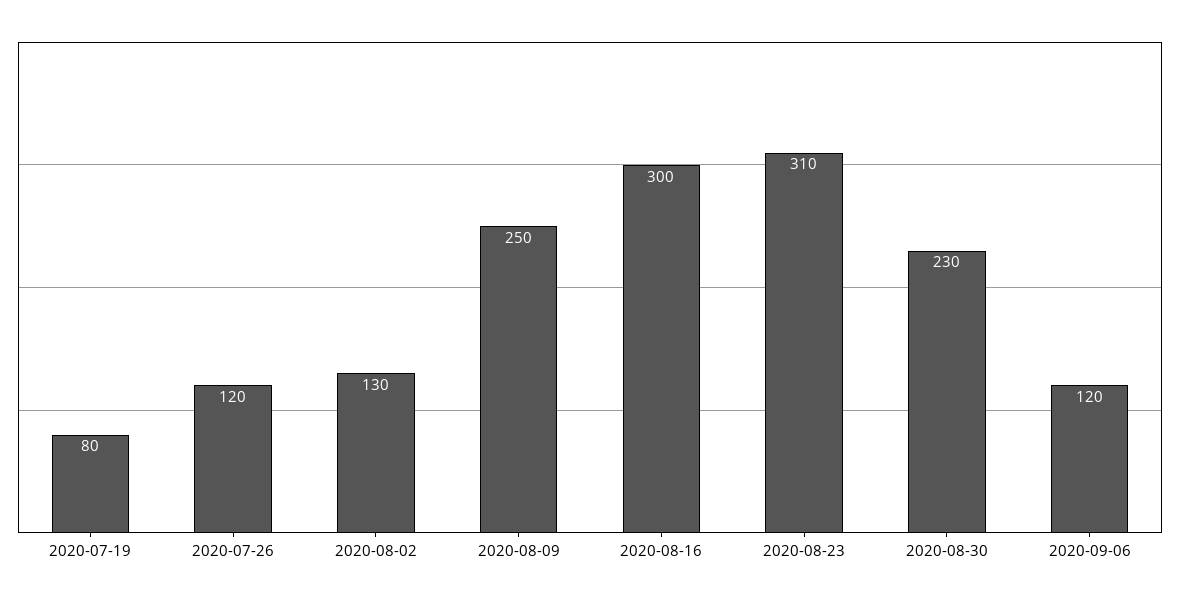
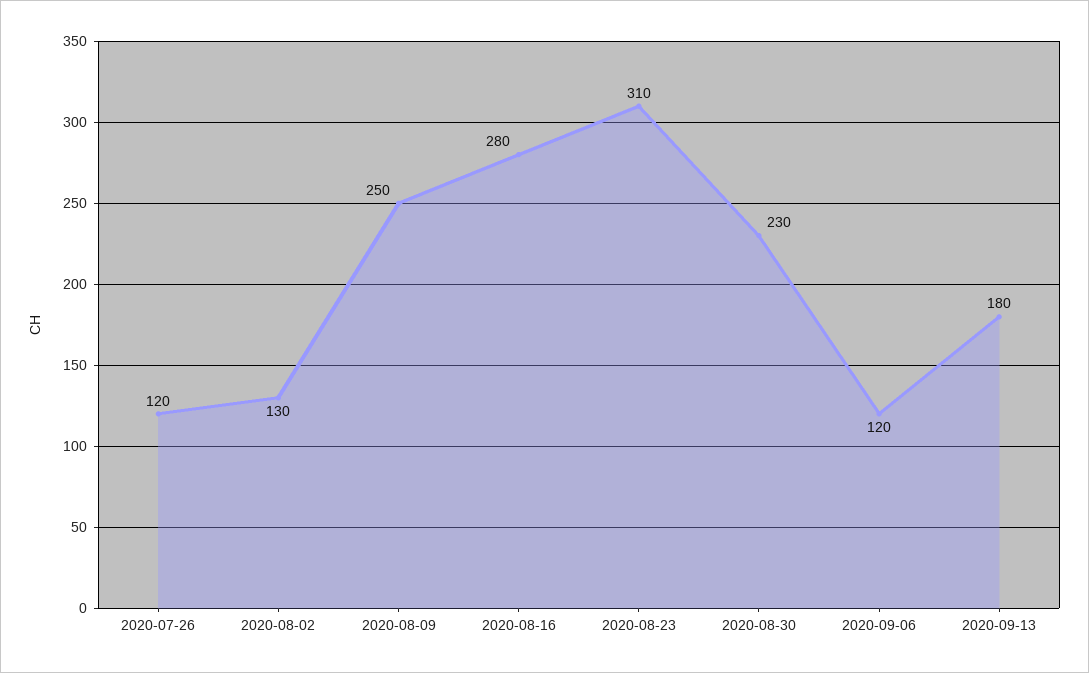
2020-07-19: 80 -> none
2020-08-16: 300 -> 280
2020-09-13: none -> 180

